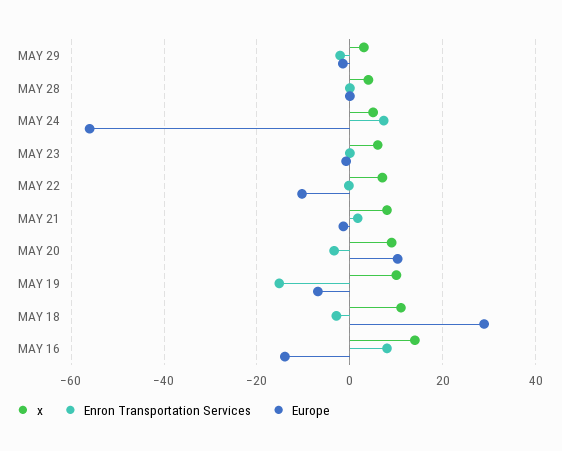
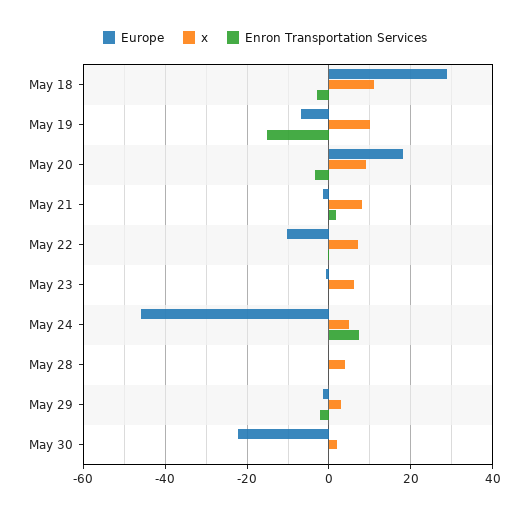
Europe, MAY 24: -56 -> -46
Europe, MAY 20: 10 -> 18
x, MAY 16: 14 -> none
Enron Transportation Services, MAY 16: 8 -> none
Europe, MAY 16: -14 -> none
Europe, May 30: none -> -22
x, May 30: none -> 2
Enron Transportation Services, May 30: none -> 0

